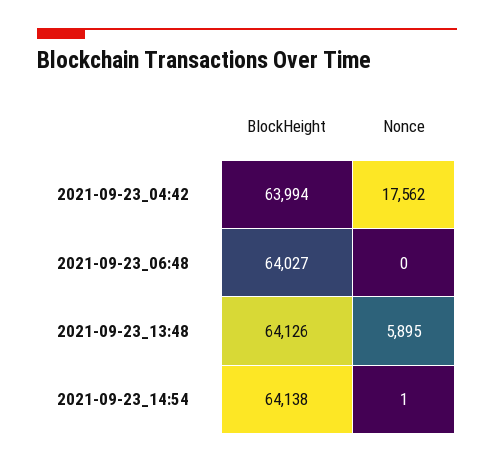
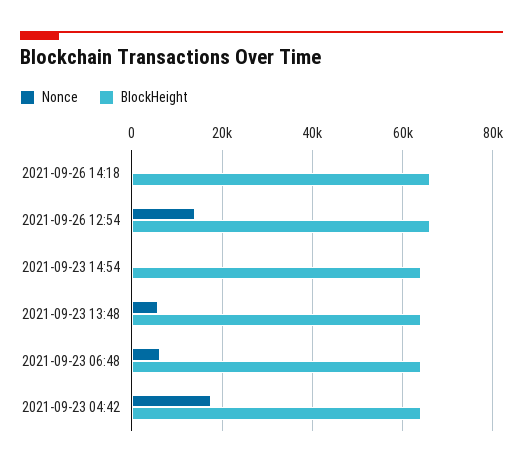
Nonce, 2021-09-23_06:48: 0 -> 6000
Nonce, 2021-09-26 14:18: none -> 0
BlockHeight, 2021-09-26 14:18: none -> 66000
Nonce, 2021-09-26 12:54: none -> 14000
BlockHeight, 2021-09-26 12:54: none -> 66000

